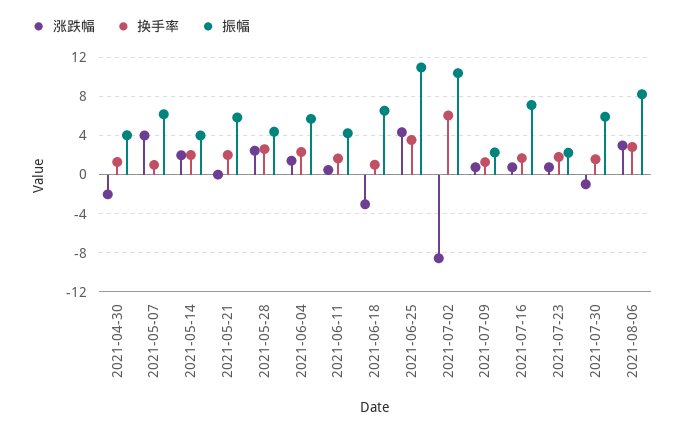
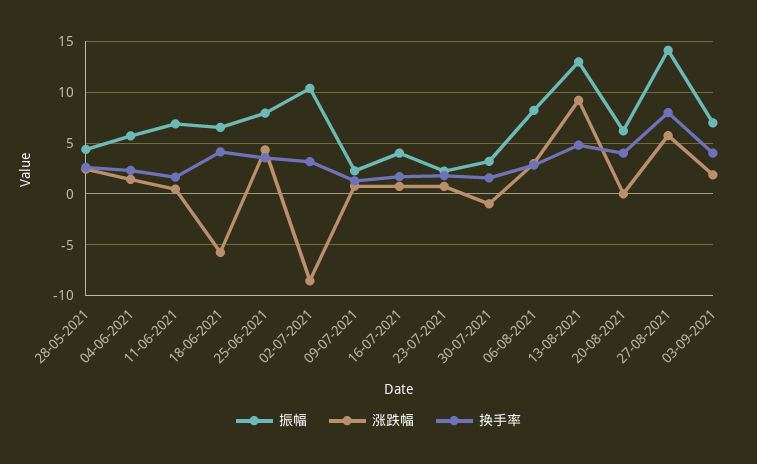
涨跌幅, 2021-04-30: -2 -> none
换手率, 2021-04-30: 1 -> none
振幅, 2021-04-30: 4 -> none
涨跌幅, 2021-05-07: 4 -> none
换手率, 2021-05-07: 1 -> none
振幅, 2021-05-07: 6 -> none
涨跌幅, 2021-05-14: 2 -> none
换手率, 2021-05-14: 2 -> none
振幅, 2021-05-14: 4 -> none
涨跌幅, 2021-05-21: 0 -> none
换手率, 2021-05-21: 2 -> none
振幅, 2021-05-21: 6 -> none
振幅, 2021-06-11: 4 -> 7
涨跌幅, 2021-06-18: -3 -> -6
换手率, 2021-06-18: 1 -> 4
振幅, 2021-06-25: 11 -> 8
换手率, 2021-07-02: 6 -> 3
振幅, 2021-07-16: 7 -> 4
振幅, 2021-07-30: 6 -> 3
振幅, 13-08-2021: none -> 13
涨跌幅, 13-08-2021: none -> 9
换手率, 13-08-2021: none -> 5
振幅, 20-08-2021: none -> 6
涨跌幅, 20-08-2021: none -> 0
换手率, 20-08-2021: none -> 4
振幅, 27-08-2021: none -> 14
涨跌幅, 27-08-2021: none -> 6
换手率, 27-08-2021: none -> 8
振幅, 03-09-2021: none -> 7
涨跌幅, 03-09-2021: none -> 2
换手率, 03-09-2021: none -> 4

